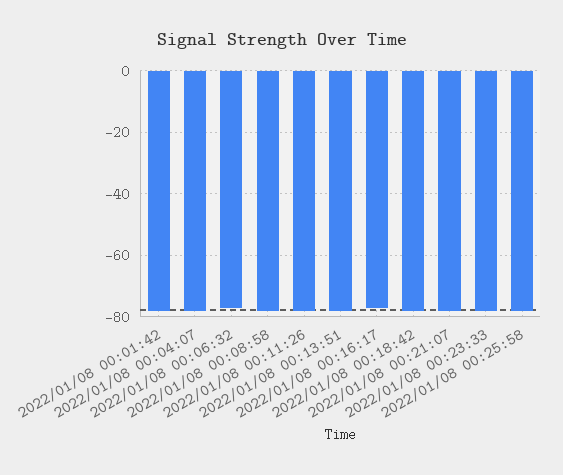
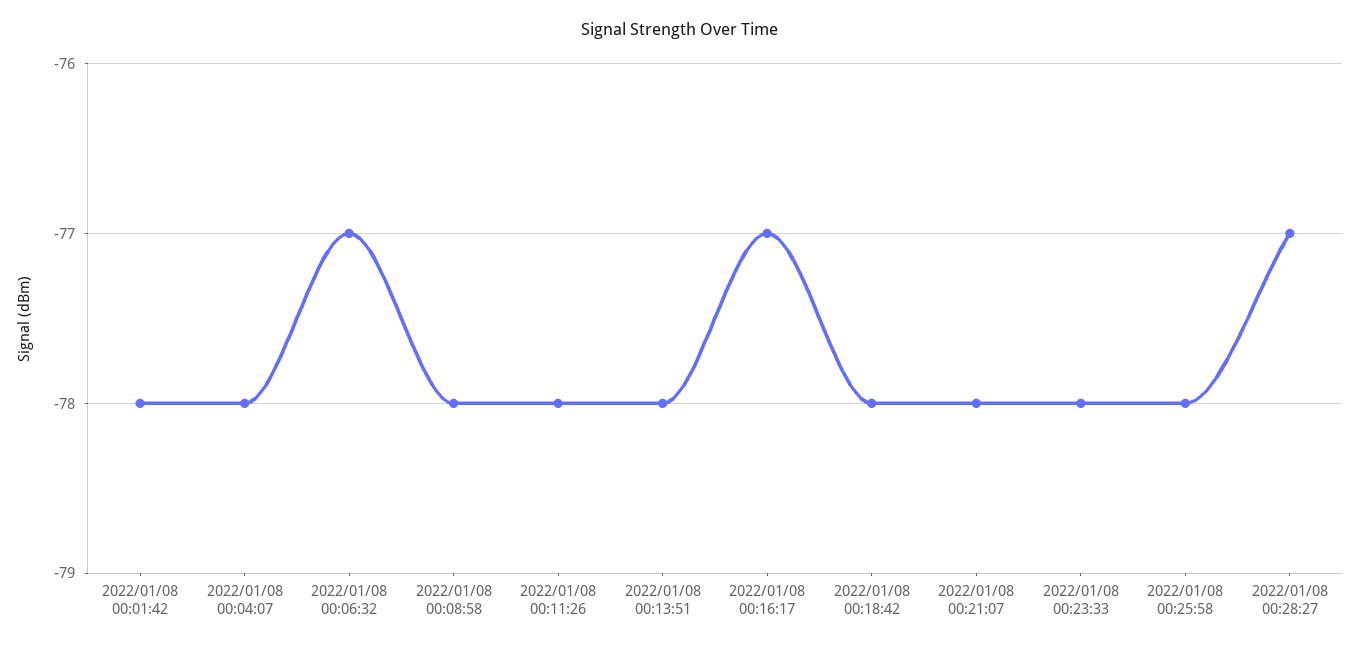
2022/01/08 00:28:27: none -> -77

